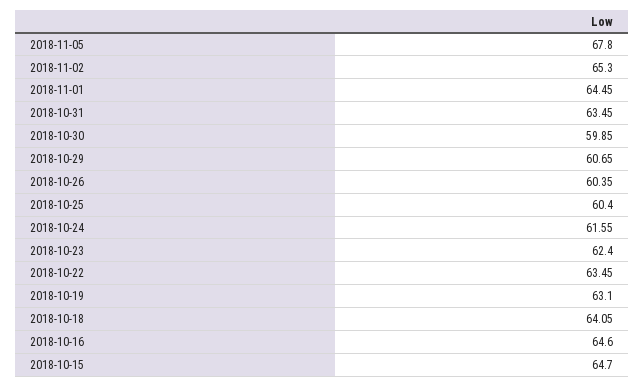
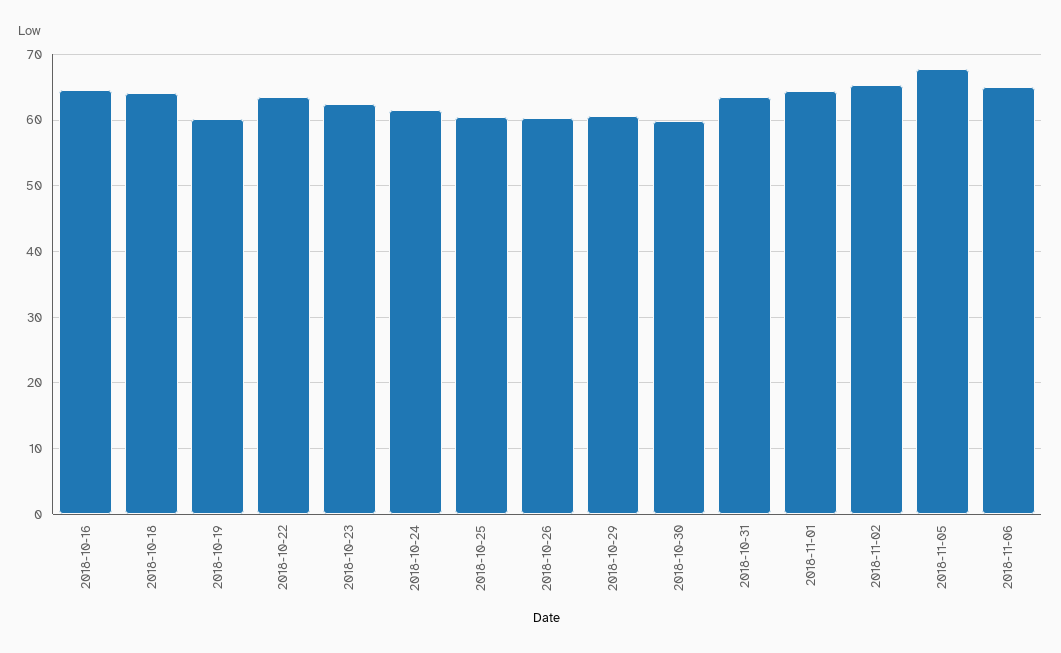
2018-10-19: 63.1 -> 60
2018-10-15: 64.7 -> none
2018-11-06: none -> 65

